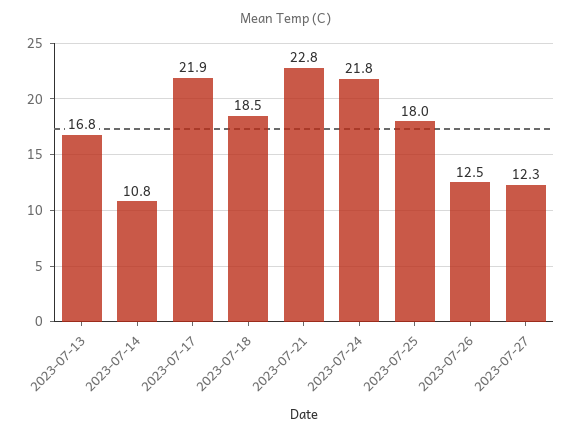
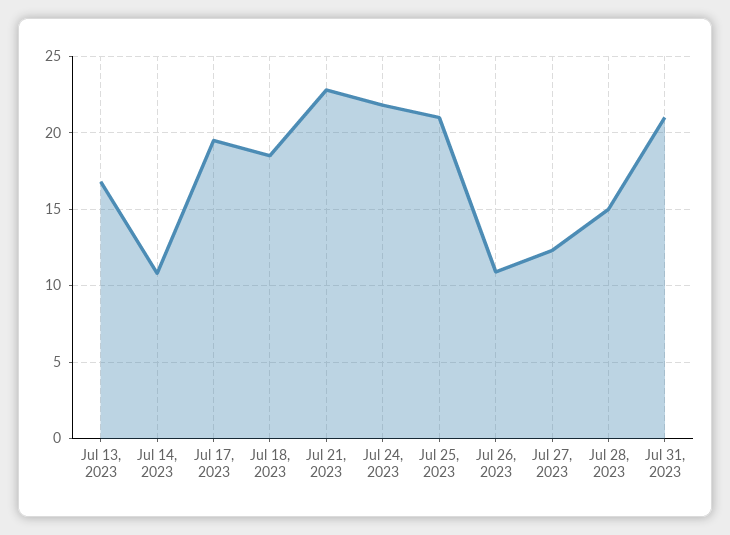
2023-07-17: 21.9 -> 19.5
2023-07-25: 18 -> 21
2023-07-26: 12.5 -> 11
Jul 28, 2023: none -> 15
Jul 31, 2023: none -> 21

